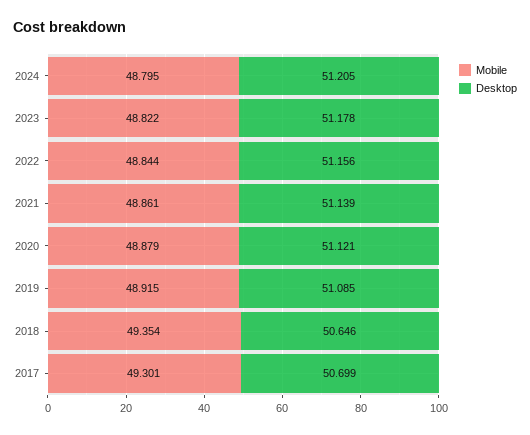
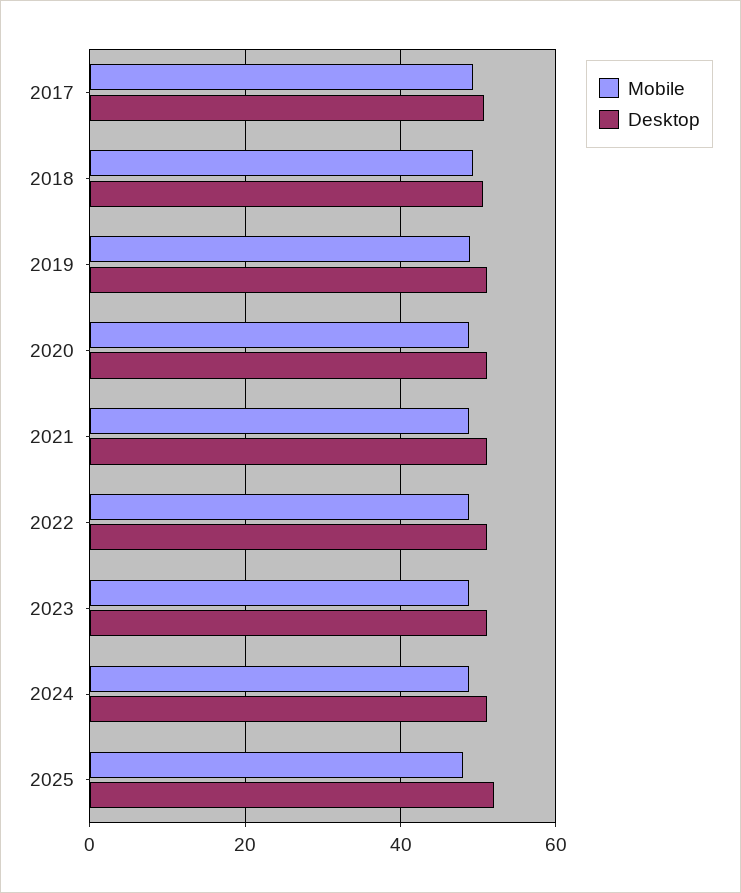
Mobile, 2025: none -> 48
Desktop, 2025: none -> 52

